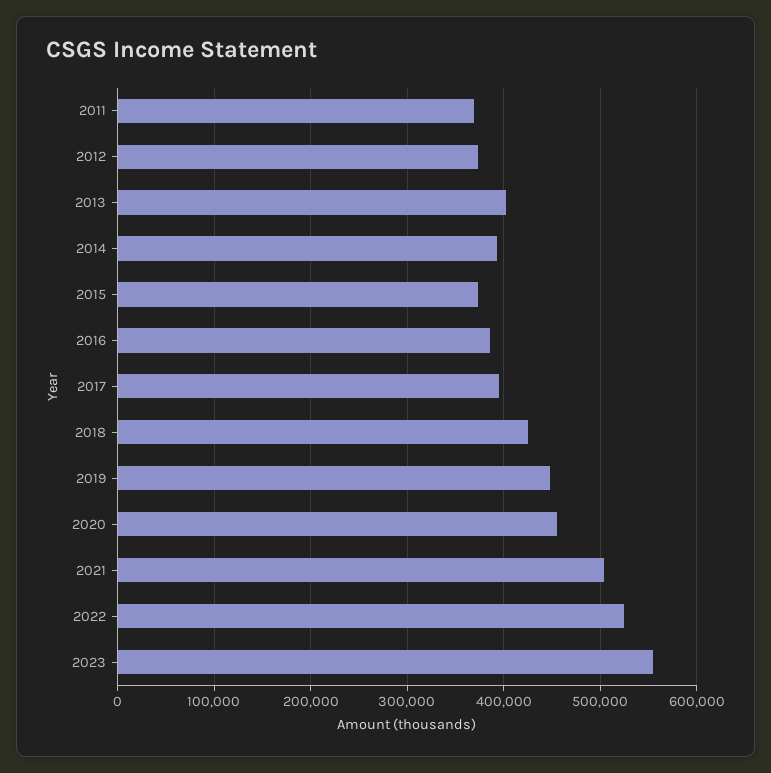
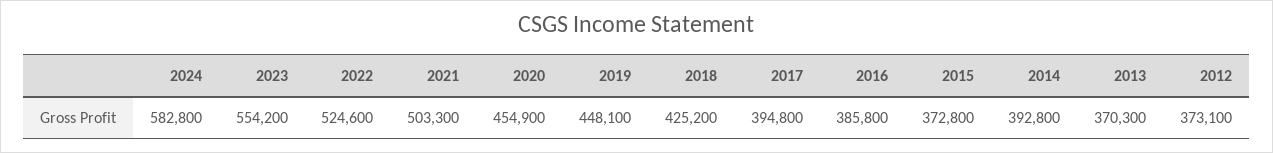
2011: 370000 -> none
2013: 400000 -> 370300
2024: none -> 582800

